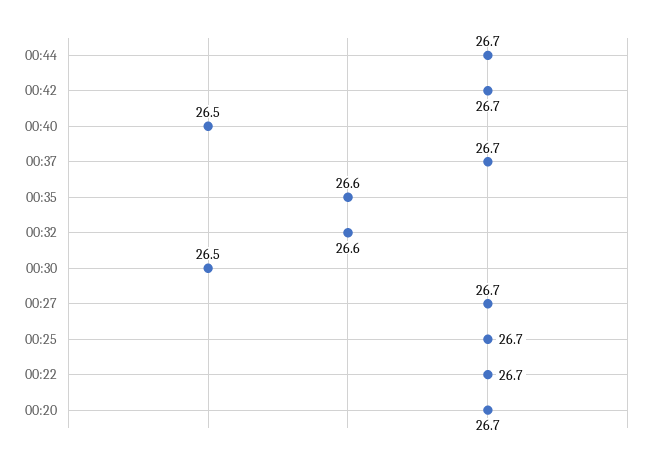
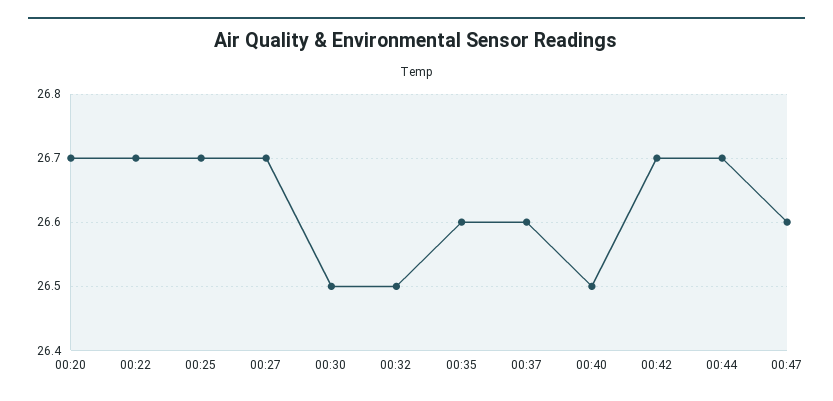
00:37: 26.7 -> 26.6
00:32: 26.6 -> 26.5
00:47: none -> 26.6

